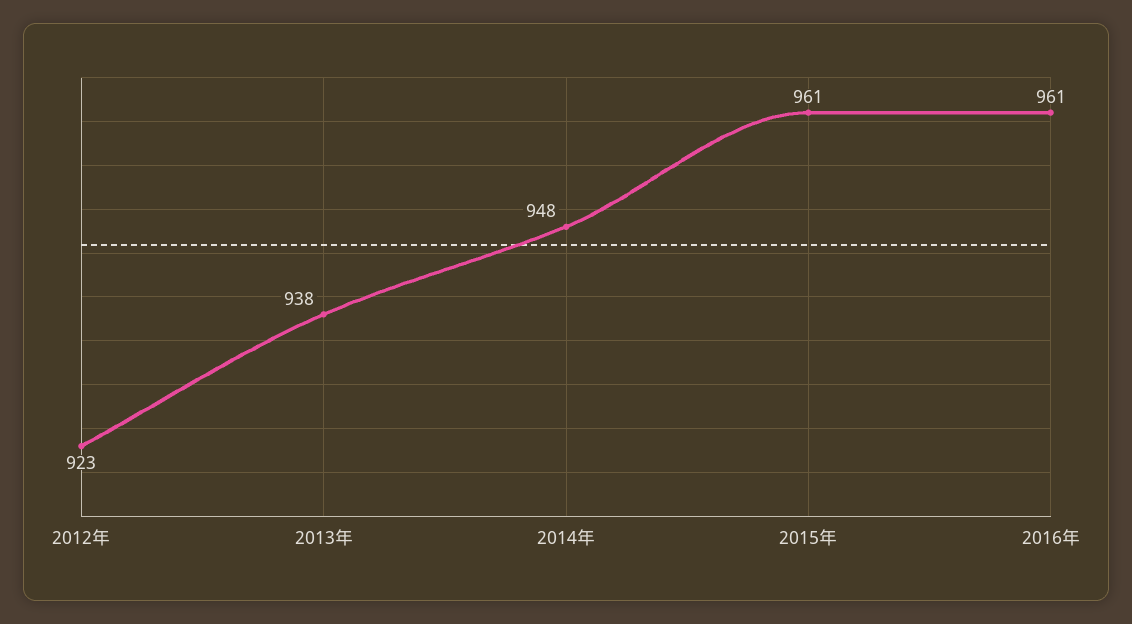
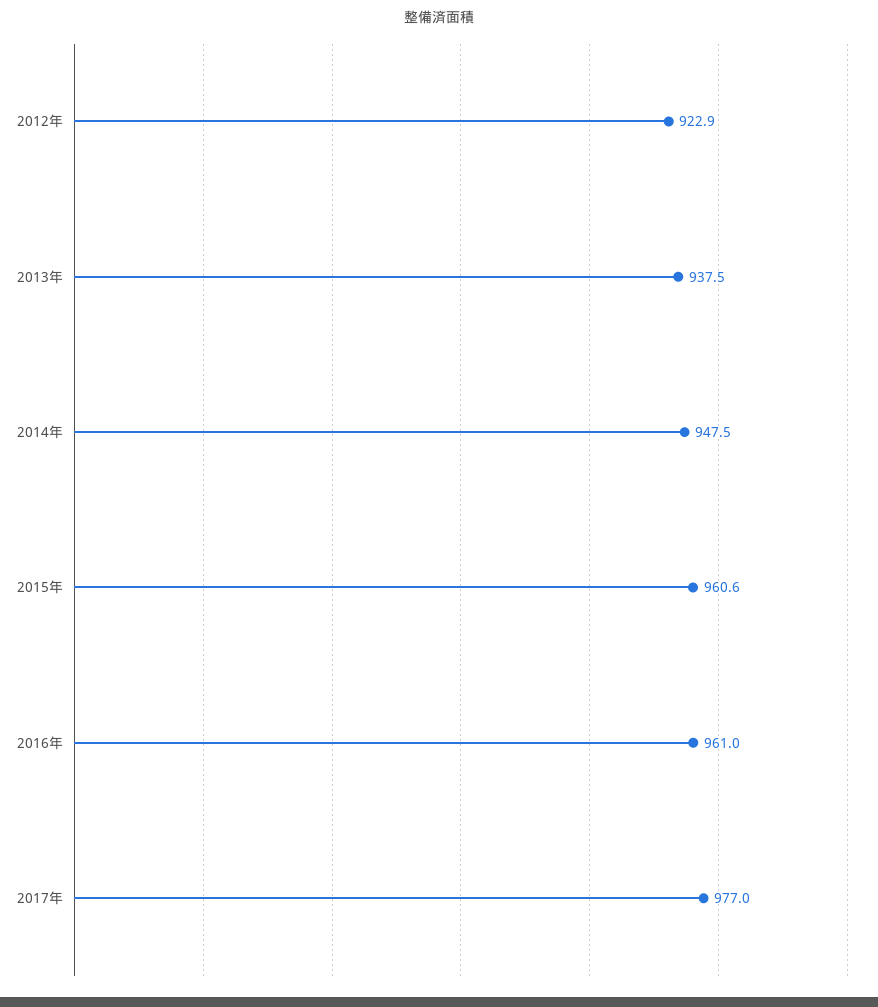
2017年: none -> 977

